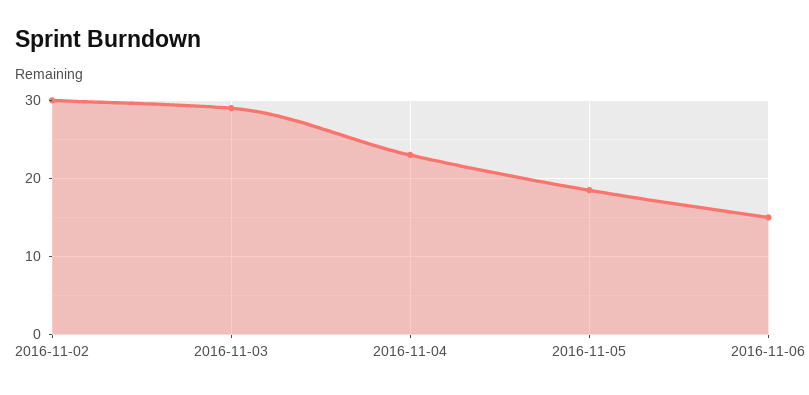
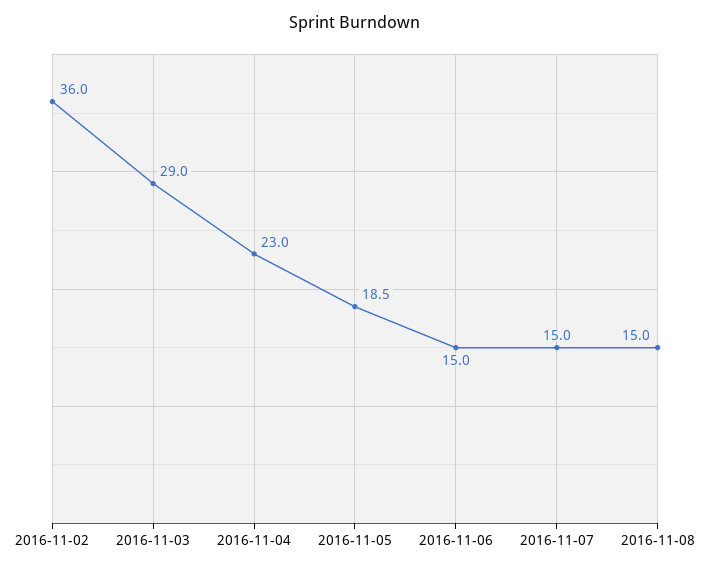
2016-11-02: 30 -> 36
2016-11-07: none -> 15
2016-11-08: none -> 15

